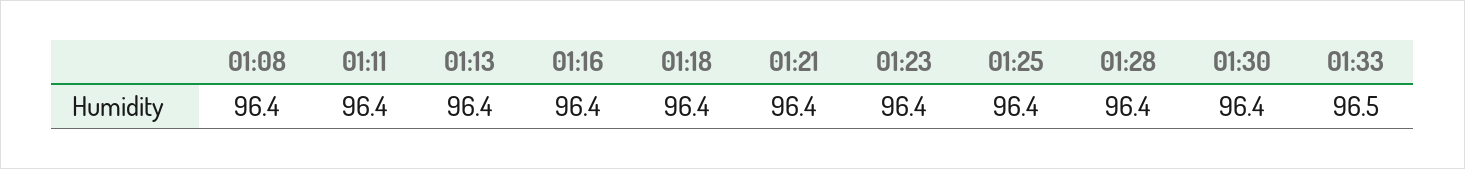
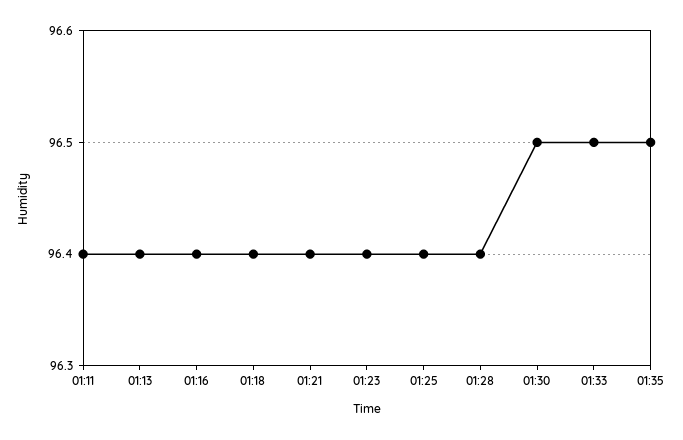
01:08: 96.4 -> none
01:30: 96.4 -> 96.5
01:35: none -> 96.5

